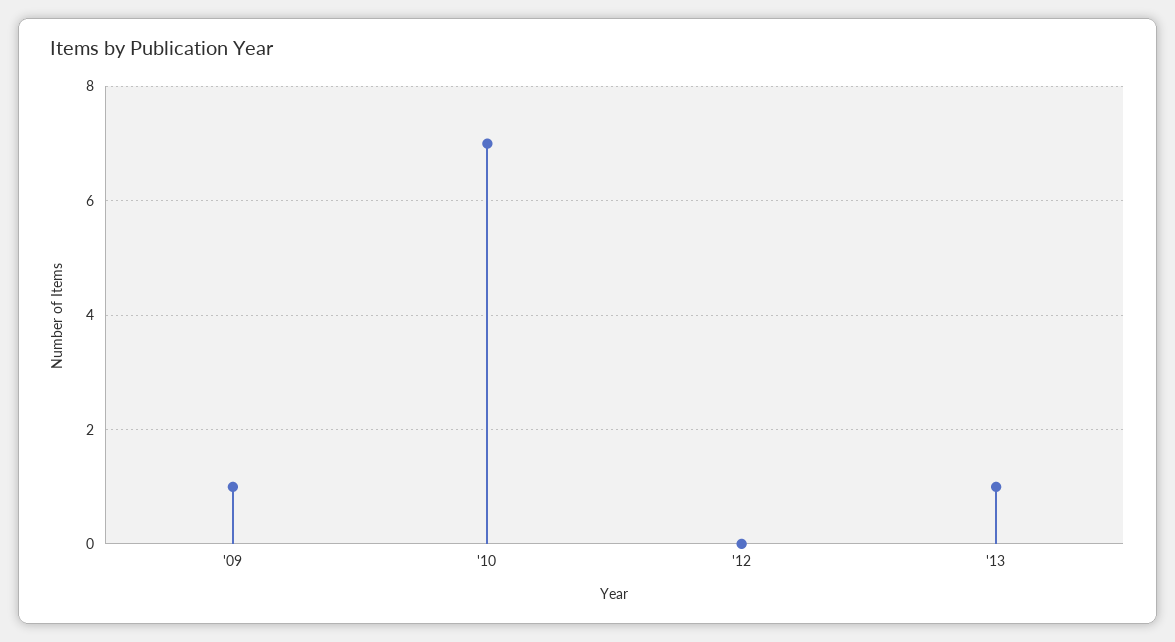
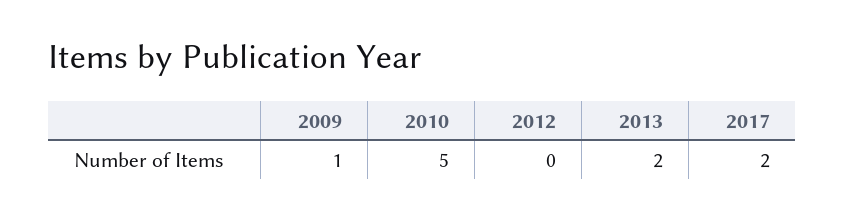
'10: 7 -> 5
'13: 1 -> 2
2017: none -> 2

